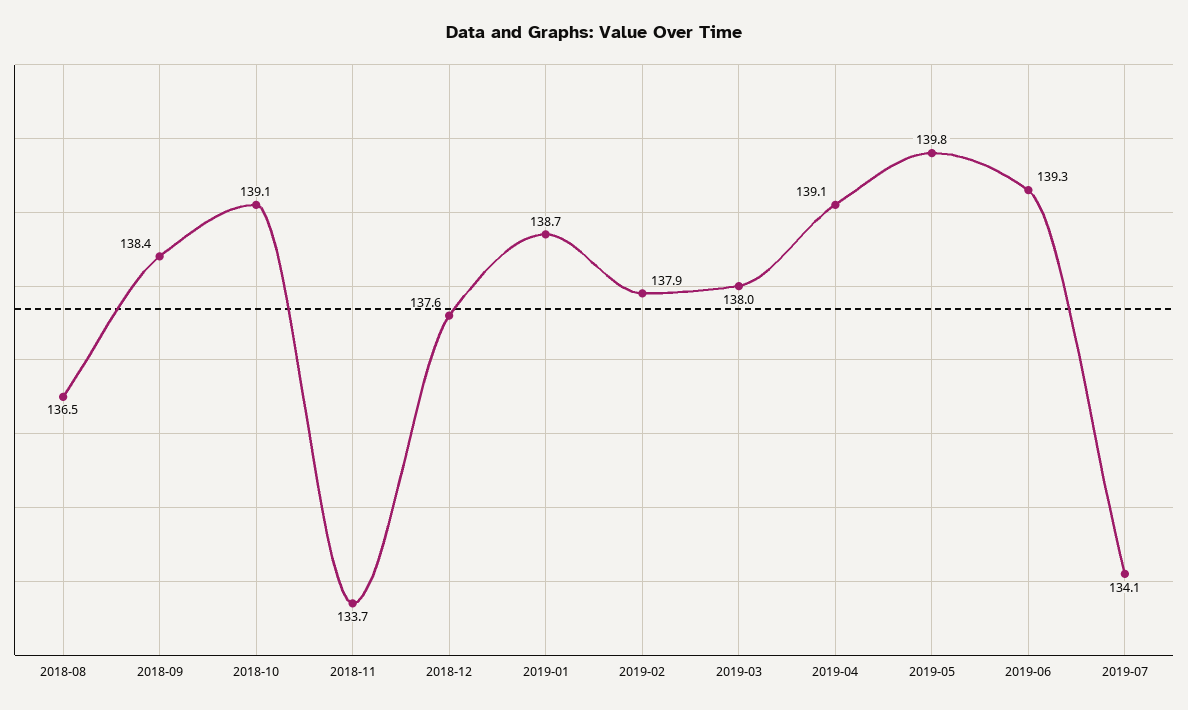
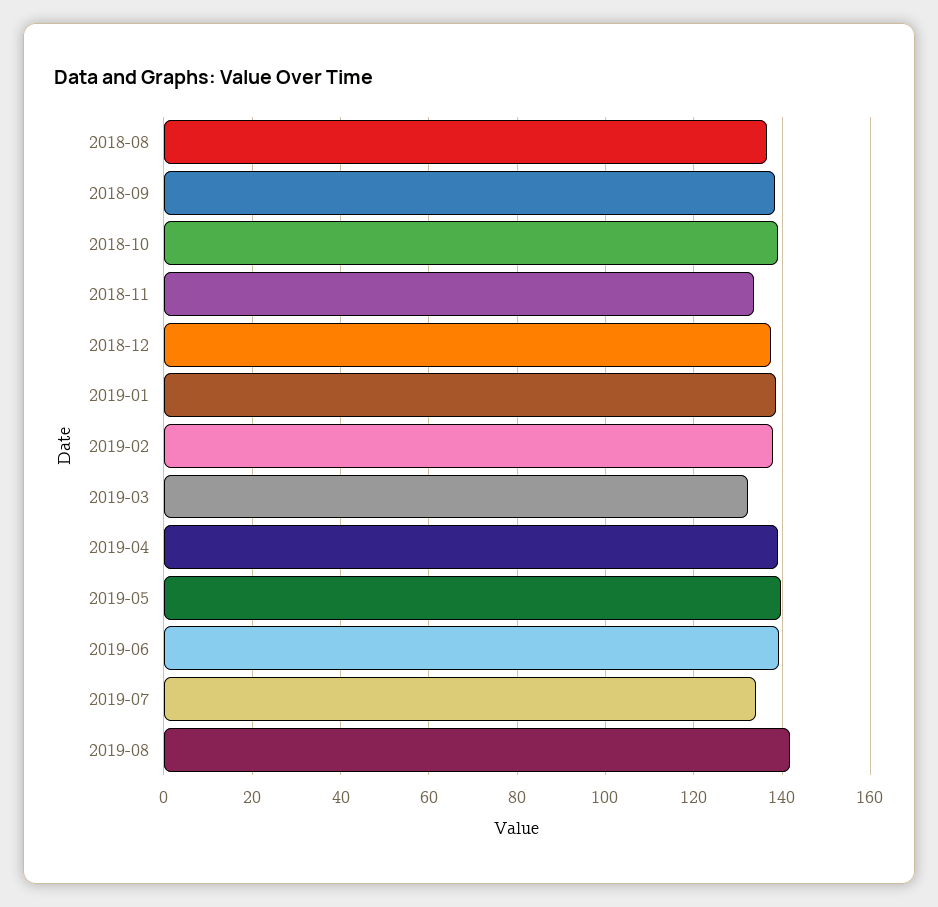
2019-03: 138 -> 132
2019-08: none -> 142

